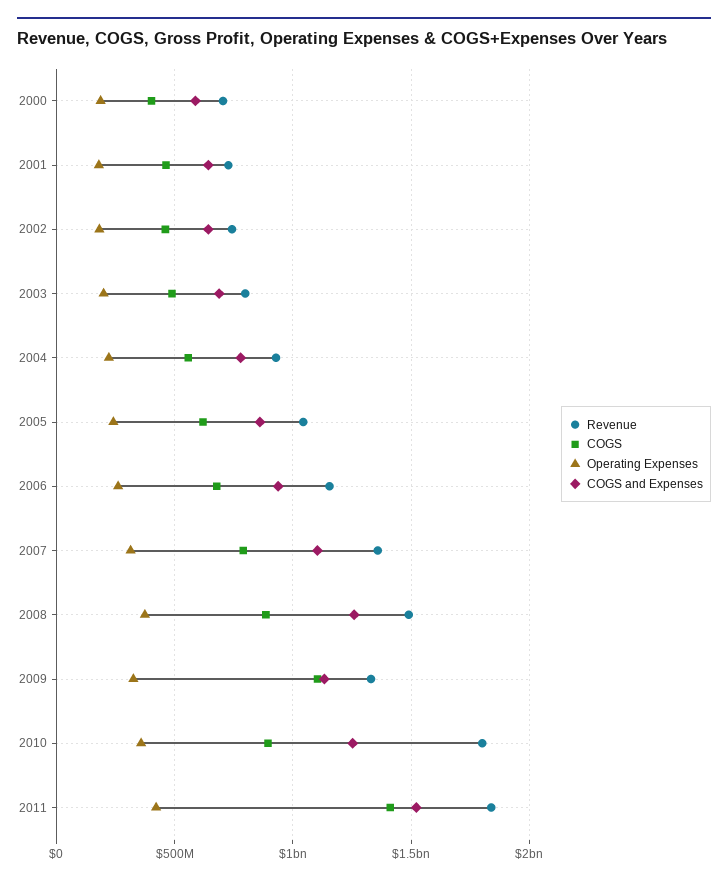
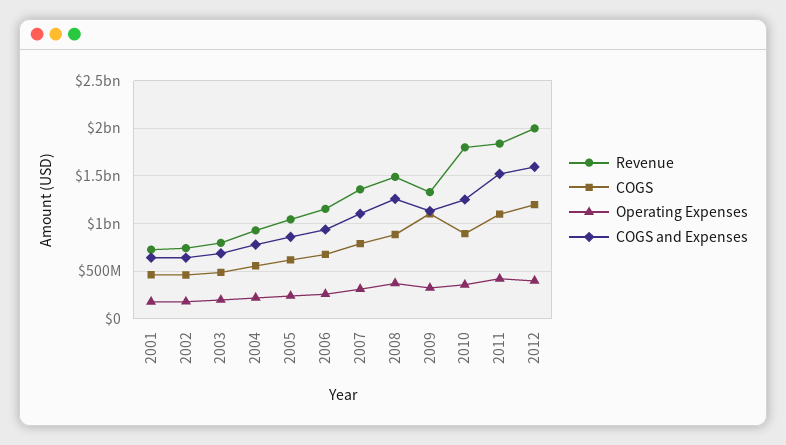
Revenue, 2000: 700000000 -> none
COGS, 2000: 400000000 -> none
Operating Expenses, 2000: 200000000 -> none
COGS and Expenses, 2000: 600000000 -> none
COGS, 2011: 1400000000 -> 1100000000
Revenue, 2012: none -> 2000000000
COGS, 2012: none -> 1200000000
Operating Expenses, 2012: none -> 400000000
COGS and Expenses, 2012: none -> 1600000000

